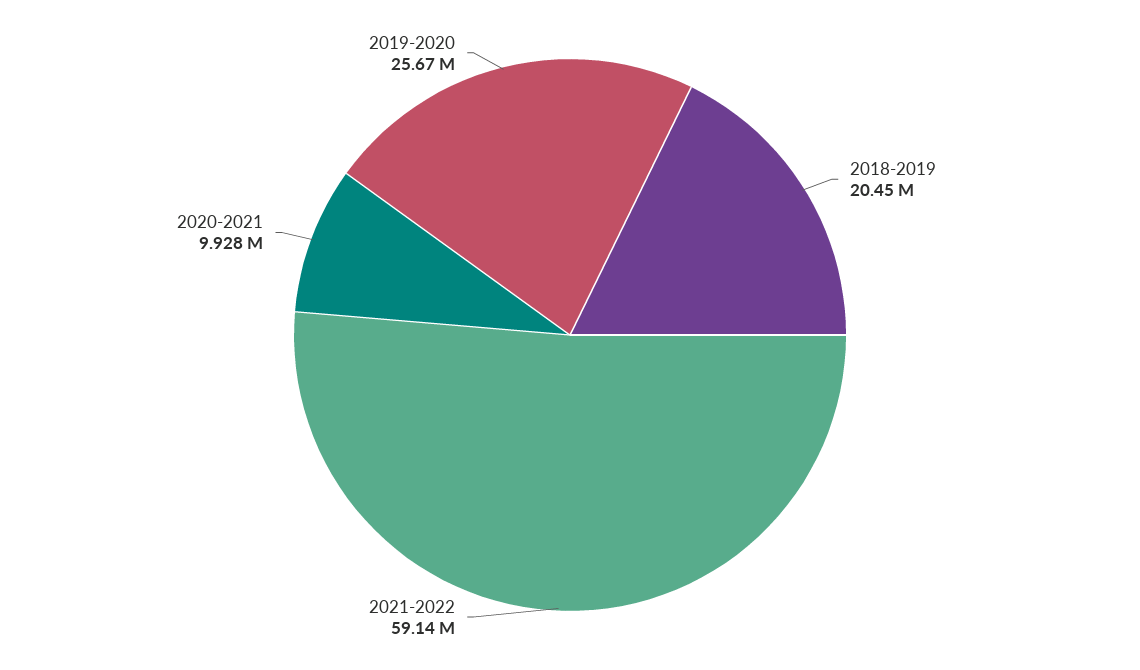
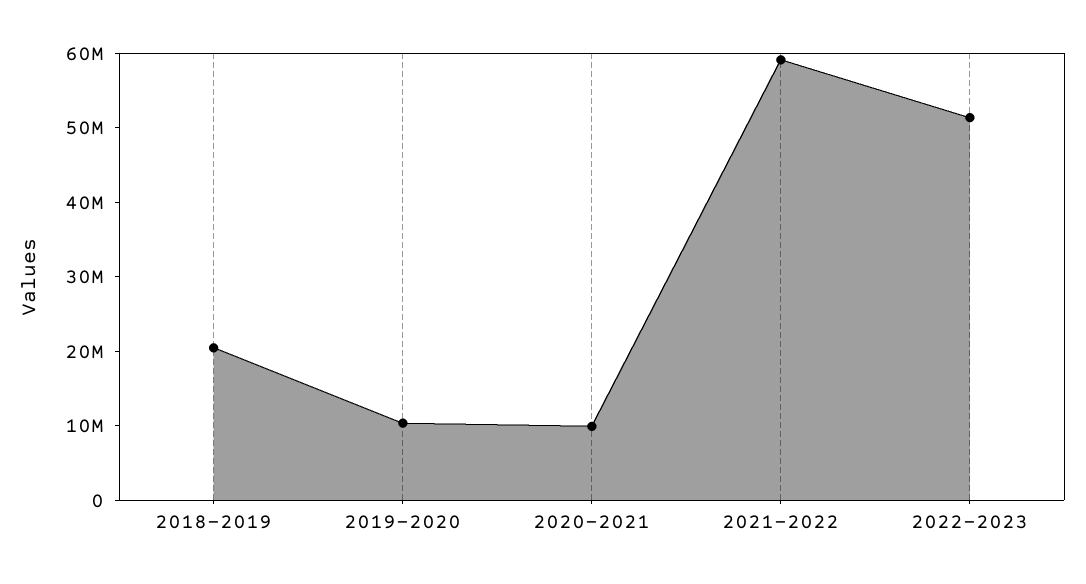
2019-2020: 25670000 -> 10000000
2022-2023: none -> 52000000

